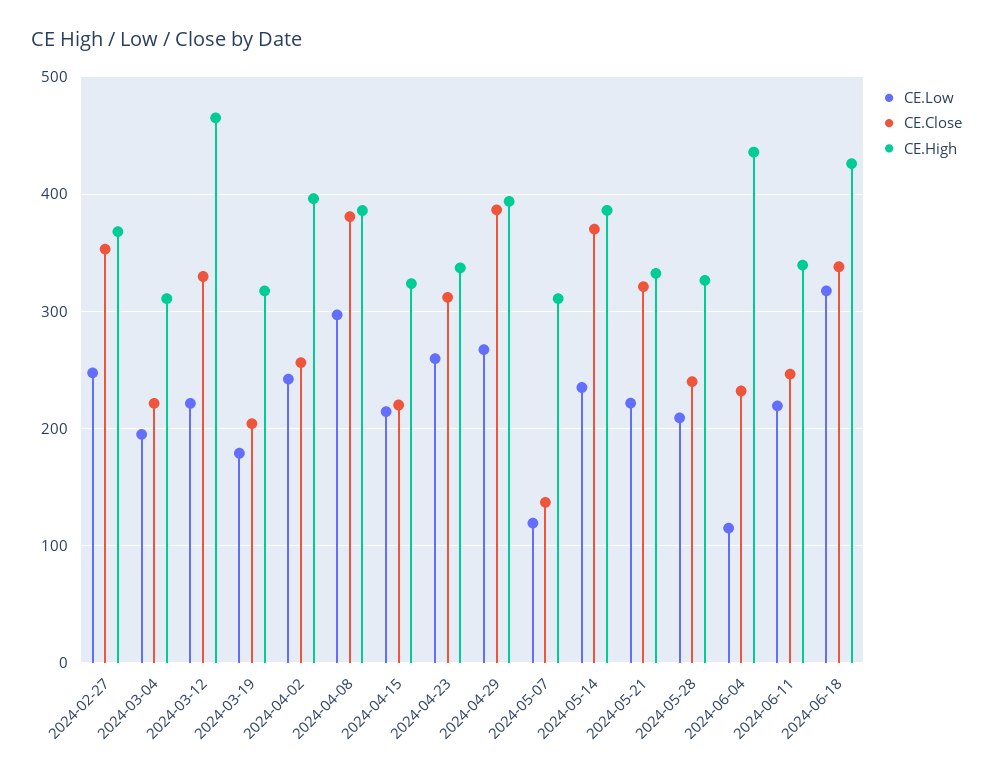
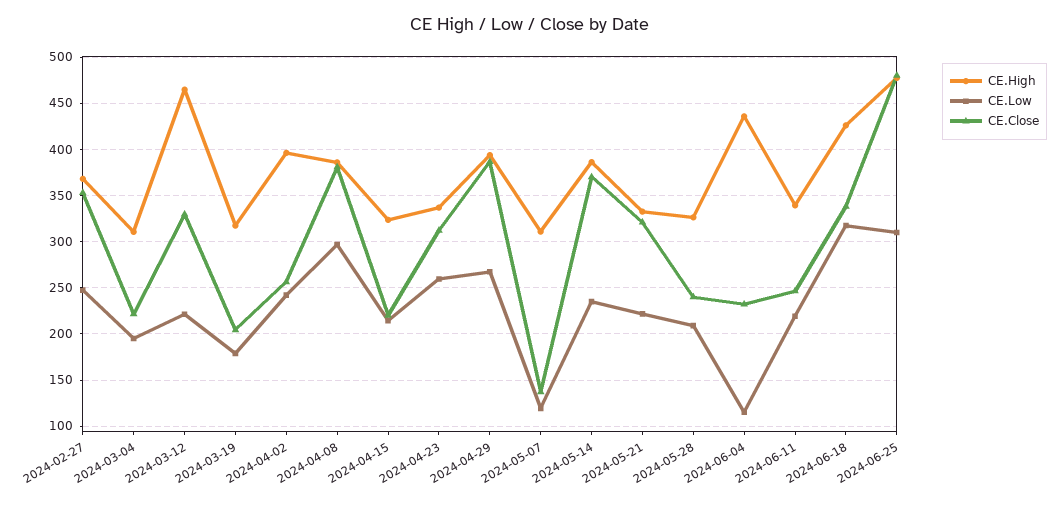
CE.High, 2024-06-25: none -> 480
CE.Low, 2024-06-25: none -> 310
CE.Close, 2024-06-25: none -> 480

